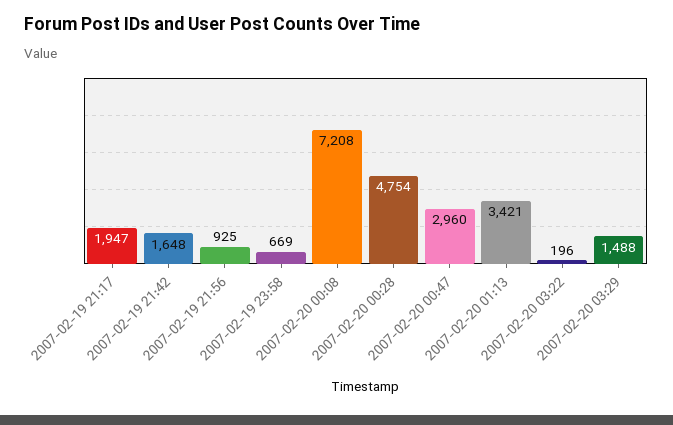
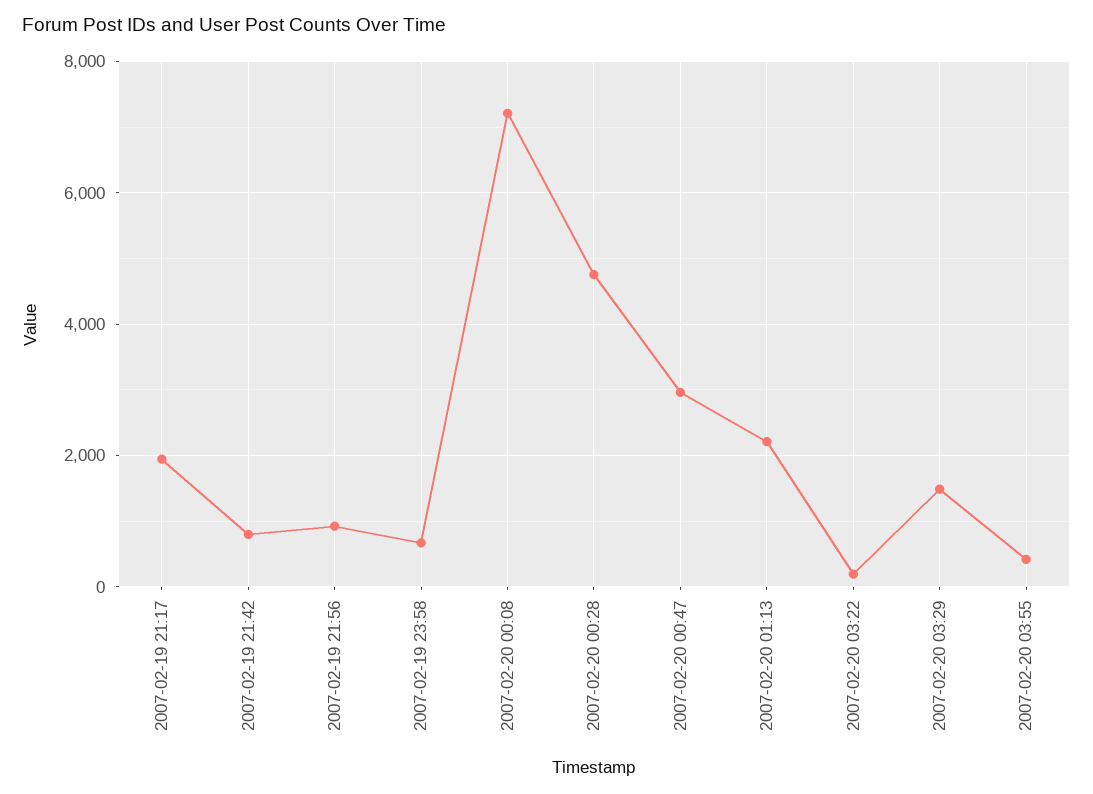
2007-02-19 21:42: 1648 -> 800
2007-02-20 01:13: 3421 -> 2200
2007-02-20 03:55: none -> 400

